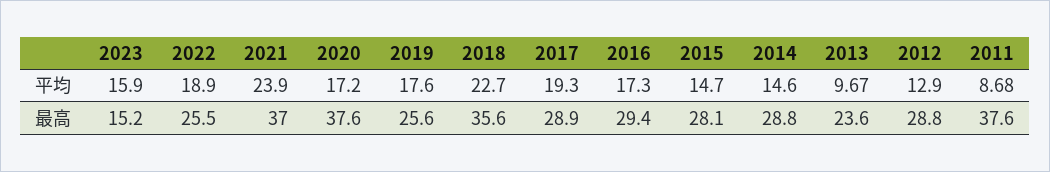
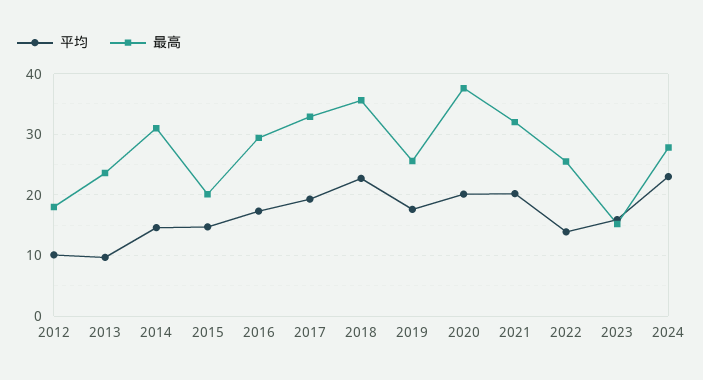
平均, 2022: 18.9 -> 14
平均, 2021: 23.9 -> 20
平均, 2020: 17.2 -> 20
平均, 2012: 12.9 -> 10
平均, 2011: 8.68 -> none
最高, 2021: 37 -> 32
最高, 2017: 28.9 -> 33
最高, 2015: 28.1 -> 20
最高, 2014: 28.8 -> 31
最高, 2012: 28.8 -> 18
最高, 2011: 37.6 -> none
平均, 2024: none -> 23
最高, 2024: none -> 28

